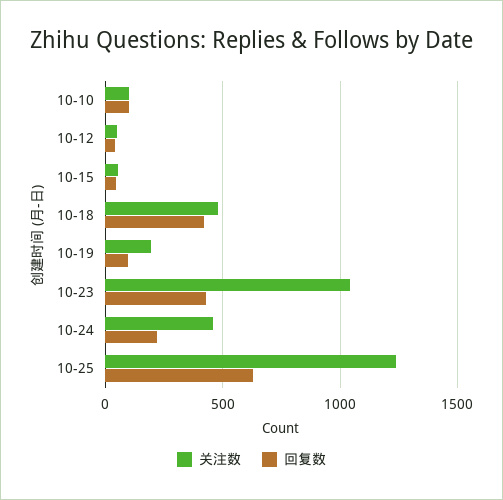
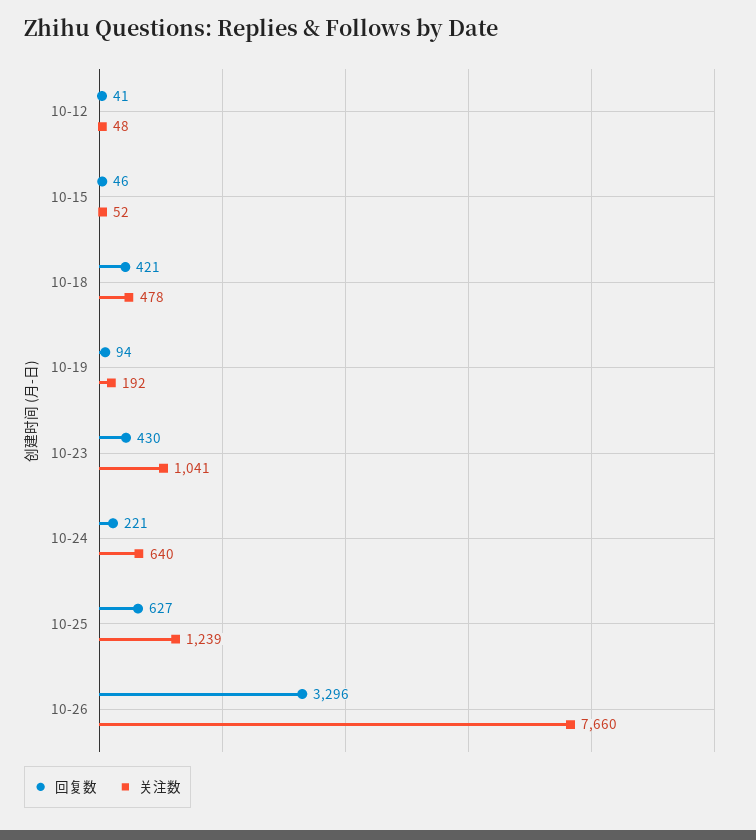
关注数, 10-10: 100 -> none
回复数, 10-10: 100 -> none
关注数, 10-24: 450 -> 640
回复数, 10-26: none -> 3296
关注数, 10-26: none -> 7660

